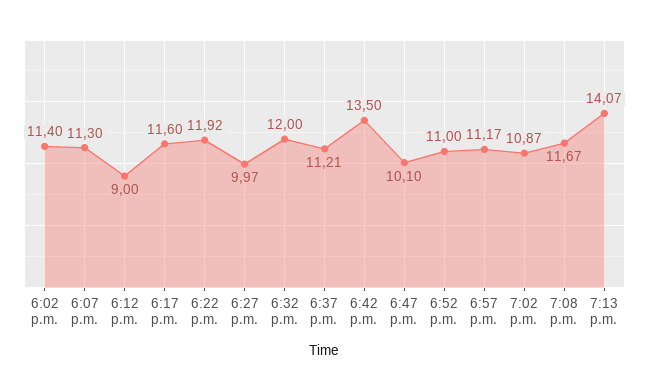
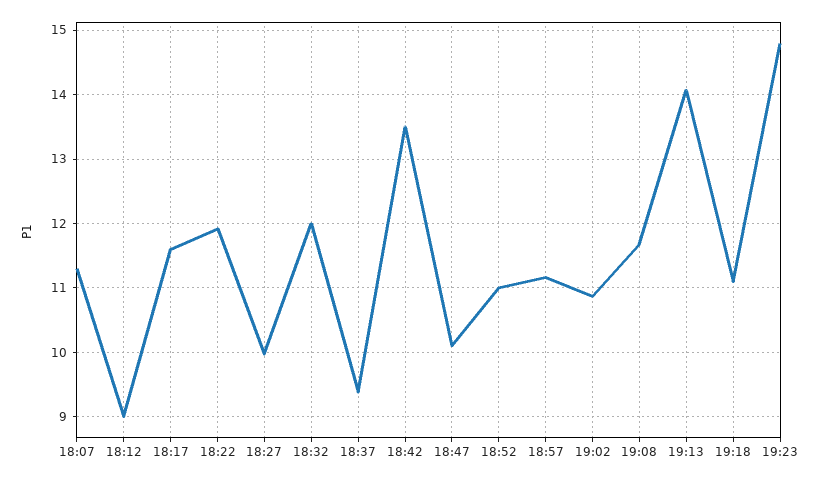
6:02 p.m.: 11.4 -> none
6:37 p.m.: 11.21 -> 9.4
19:18: none -> 11.1
19:23: none -> 14.8

